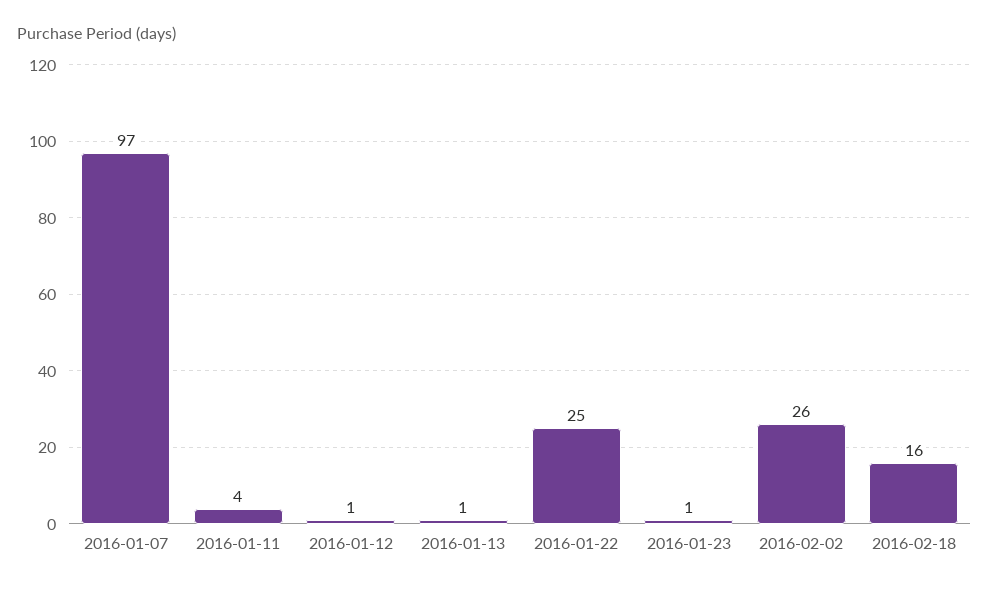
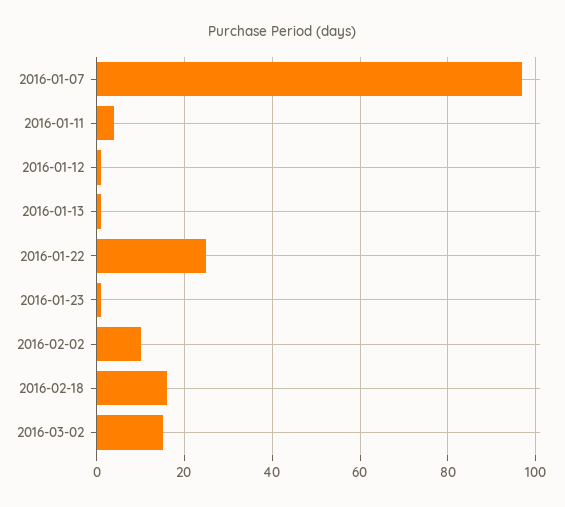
2016-02-02: 26 -> 10
2016-03-02: none -> 15

